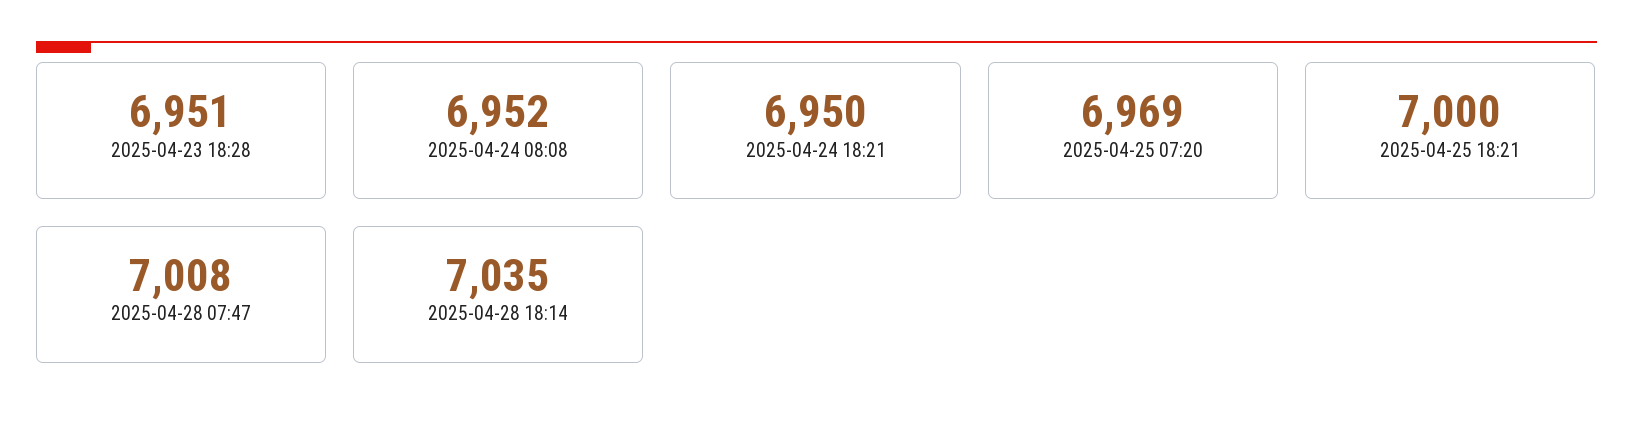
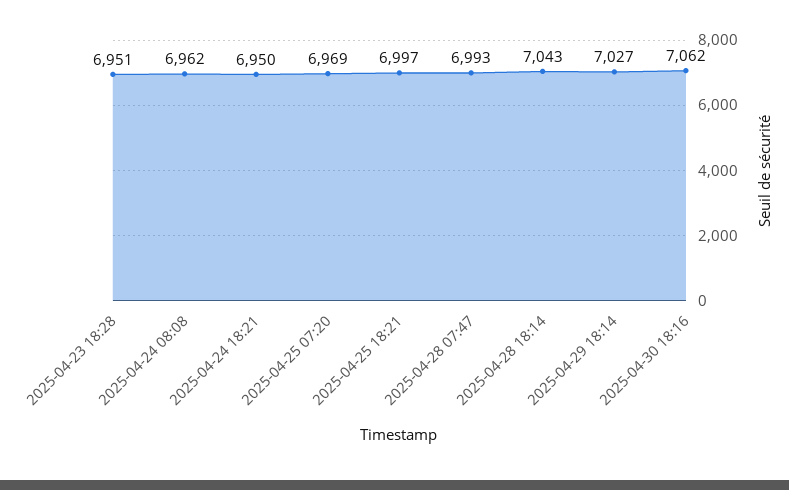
2025-04-24 08:08: 6952 -> 6962
2025-04-25 18:21: 7000 -> 6997
2025-04-28 07:47: 7008 -> 6993
2025-04-28 18:14: 7035 -> 7043
2025-04-29 18:14: none -> 7027
2025-04-30 18:16: none -> 7062

